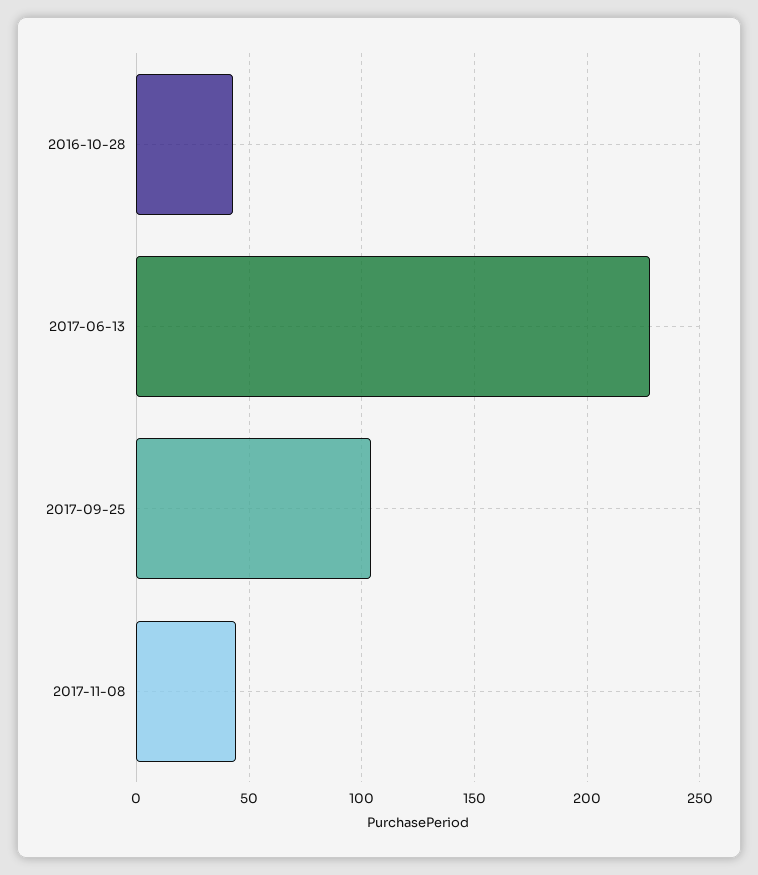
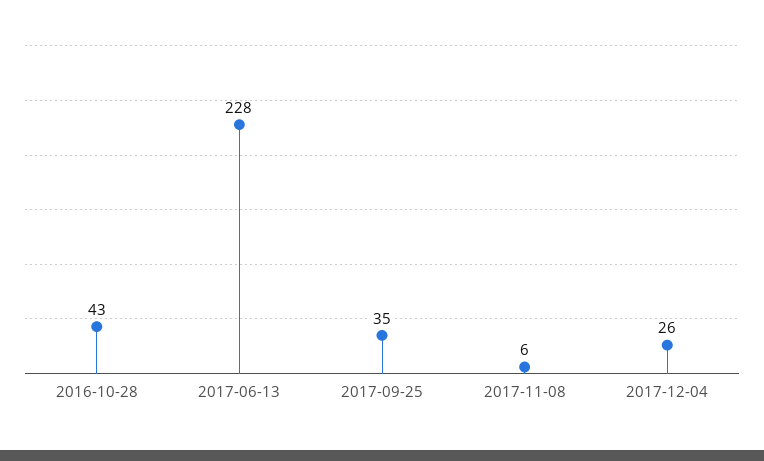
2017-09-25: 105 -> 35
2017-11-08: 45 -> 6
2017-12-04: none -> 26

